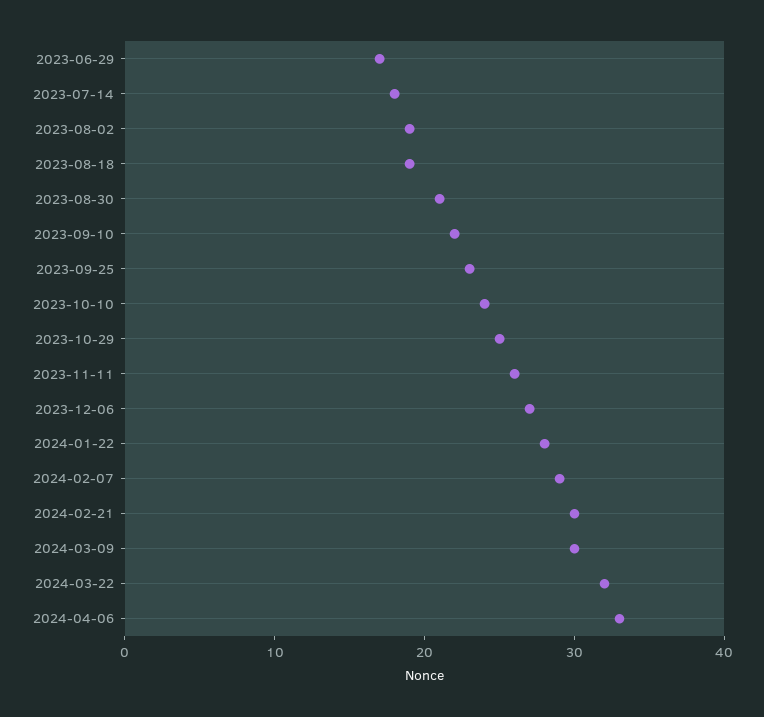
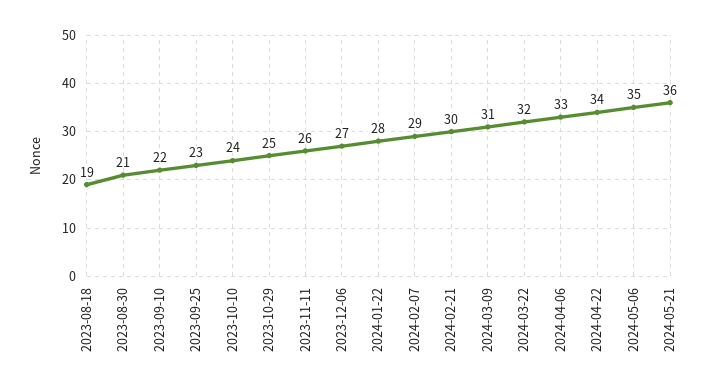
2023-06-29: 17 -> none
2023-07-14: 18 -> none
2023-08-02: 19 -> none
2024-03-09: 30 -> 31
2024-04-22: none -> 34
2024-05-06: none -> 35
2024-05-21: none -> 36

